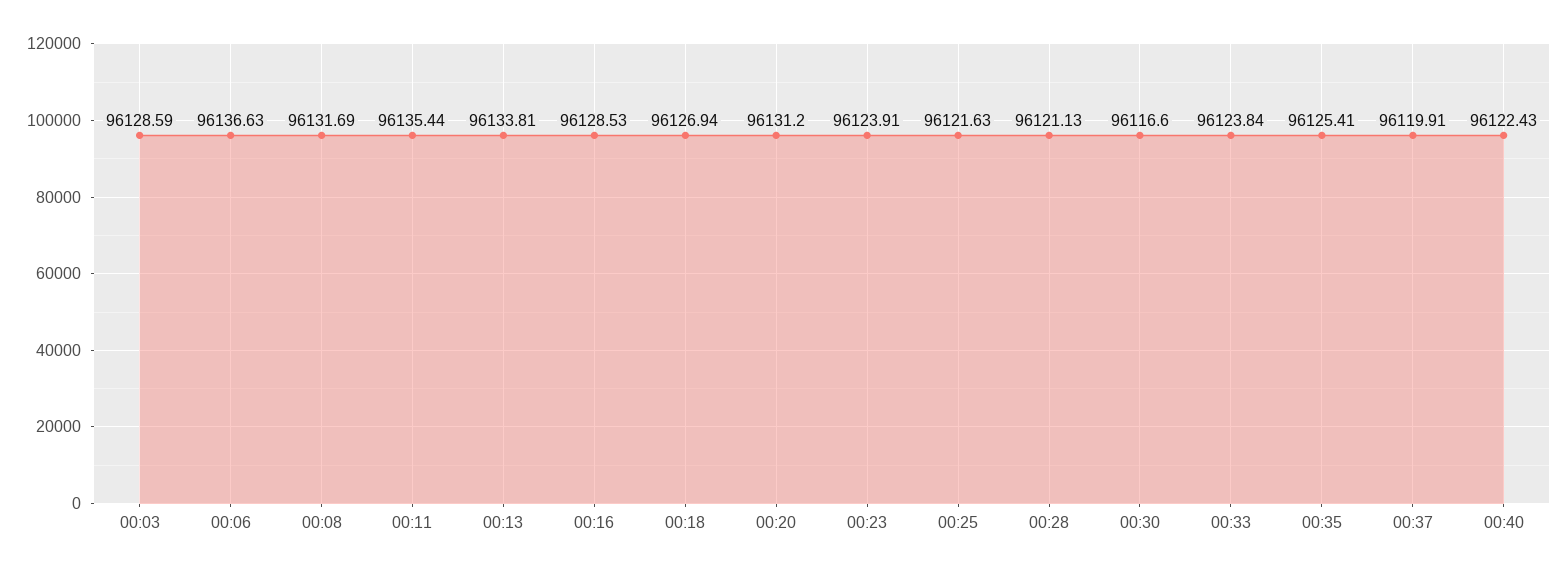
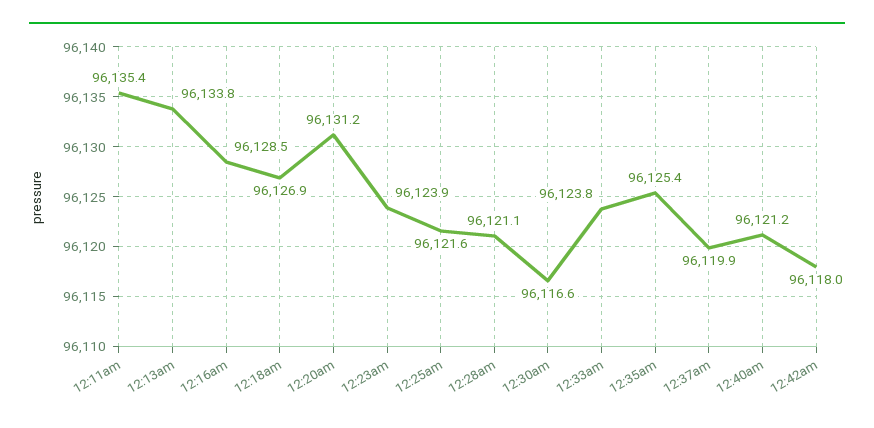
00:03: 96128.59 -> none
00:06: 96136.63 -> none
00:08: 96131.69 -> none
00:40: 96122.43 -> 96121.2
12:42am: none -> 96118

